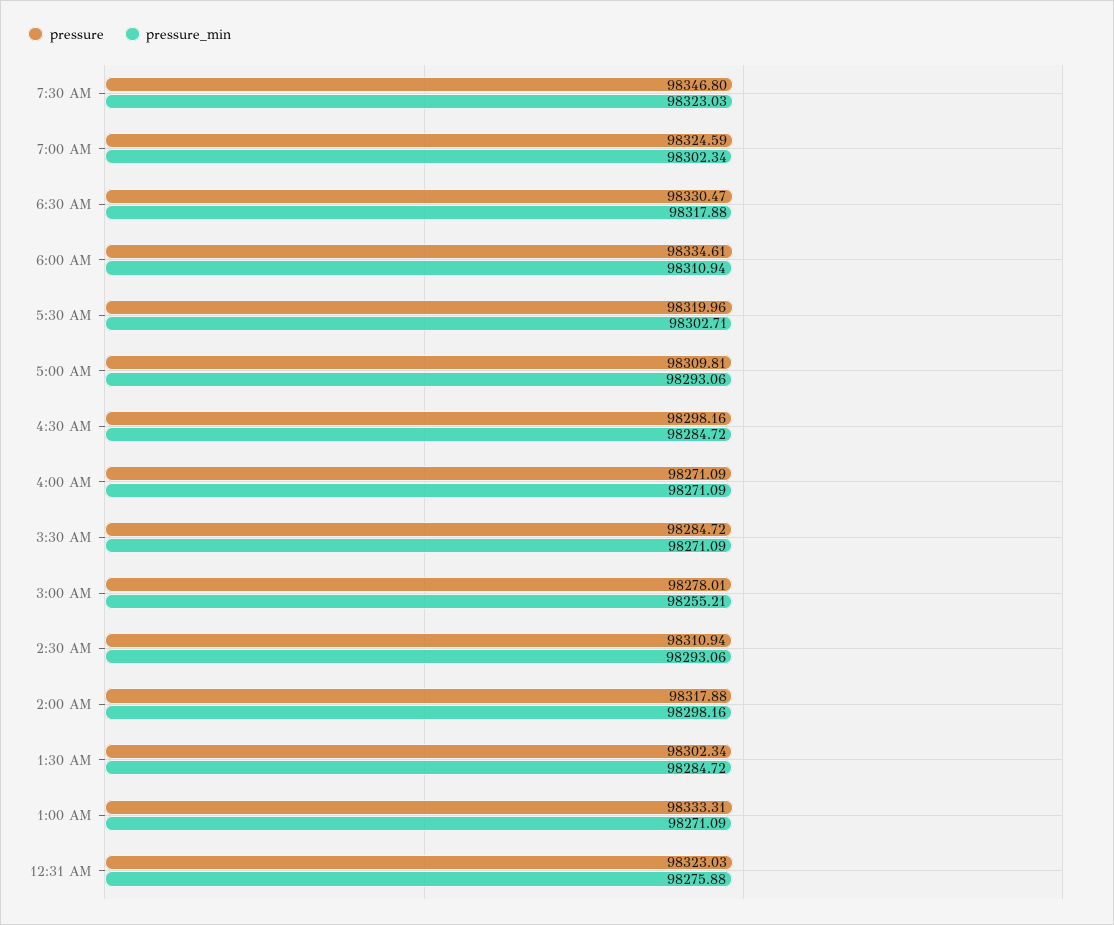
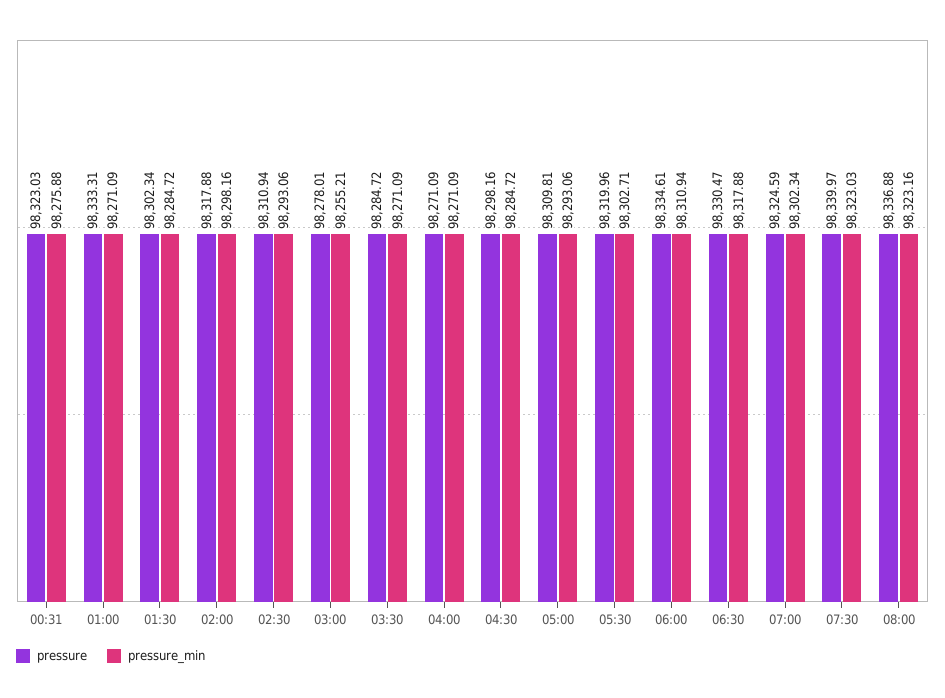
pressure, 7:30 AM: 98346.8 -> 98339.97
pressure, 08:00: none -> 98336.88
pressure_min, 08:00: none -> 98323.16

